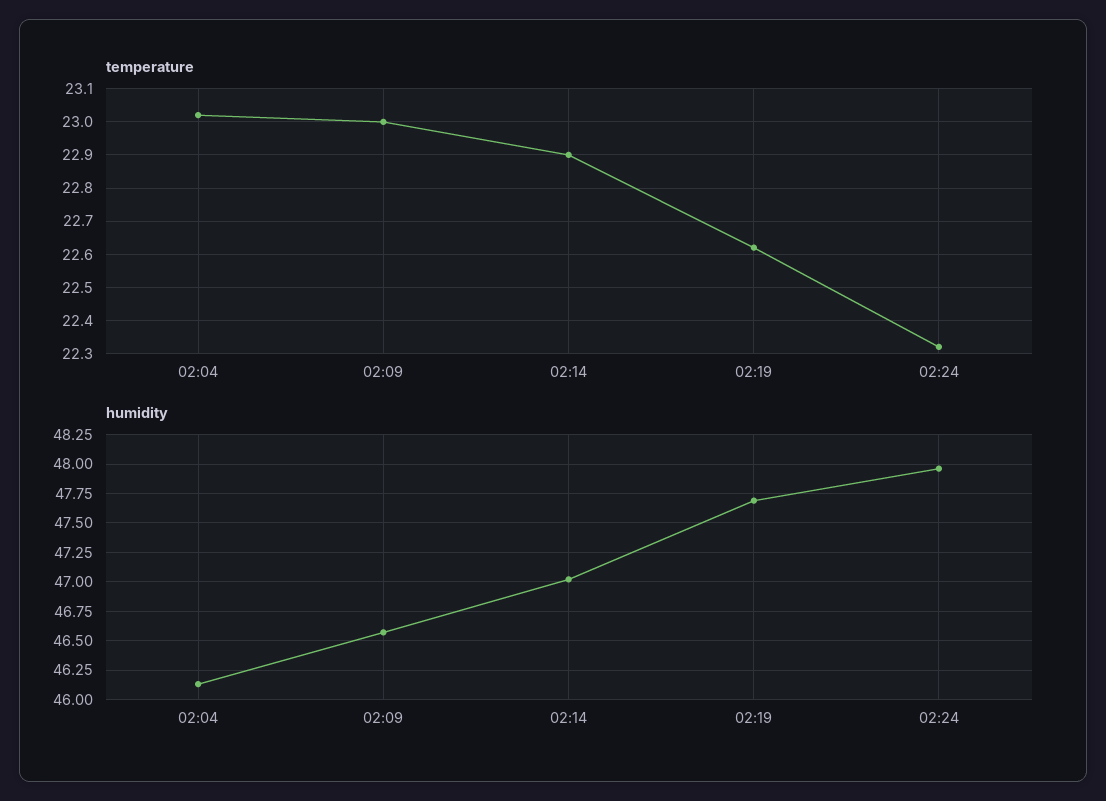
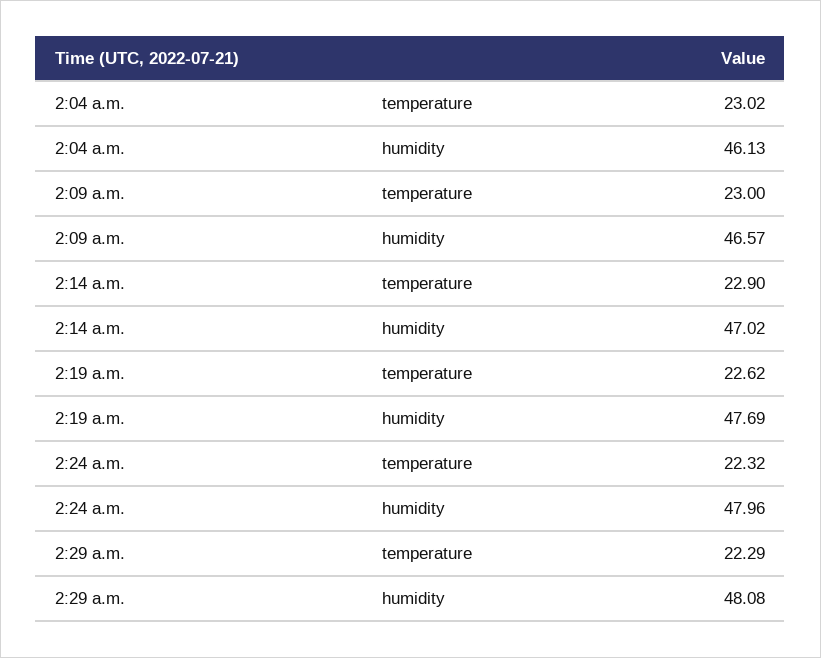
temperature, 2:29 a.m.: none -> 22.29
humidity, 2:29 a.m.: none -> 48.08

